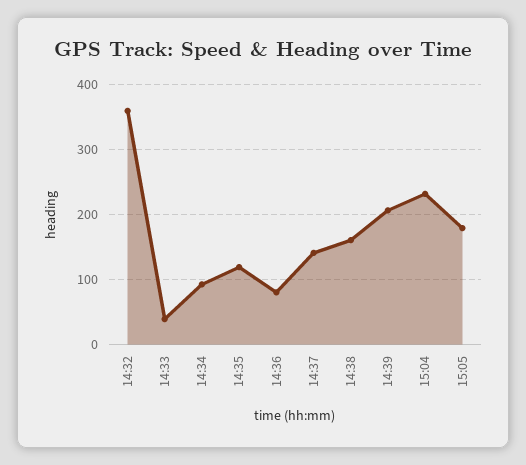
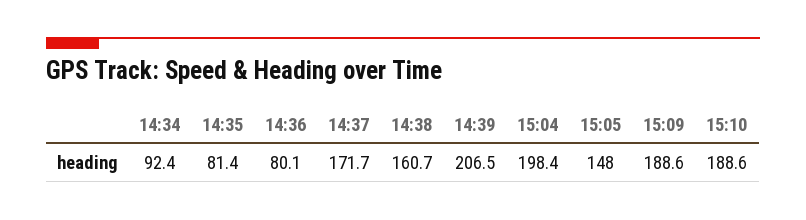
14:32: 360 -> none
14:33: 40 -> none
14:35: 120 -> 81.4
14:37: 140 -> 171.7
15:04: 230 -> 198.4
15:05: 180 -> 148
15:09: none -> 188.6
15:10: none -> 188.6

